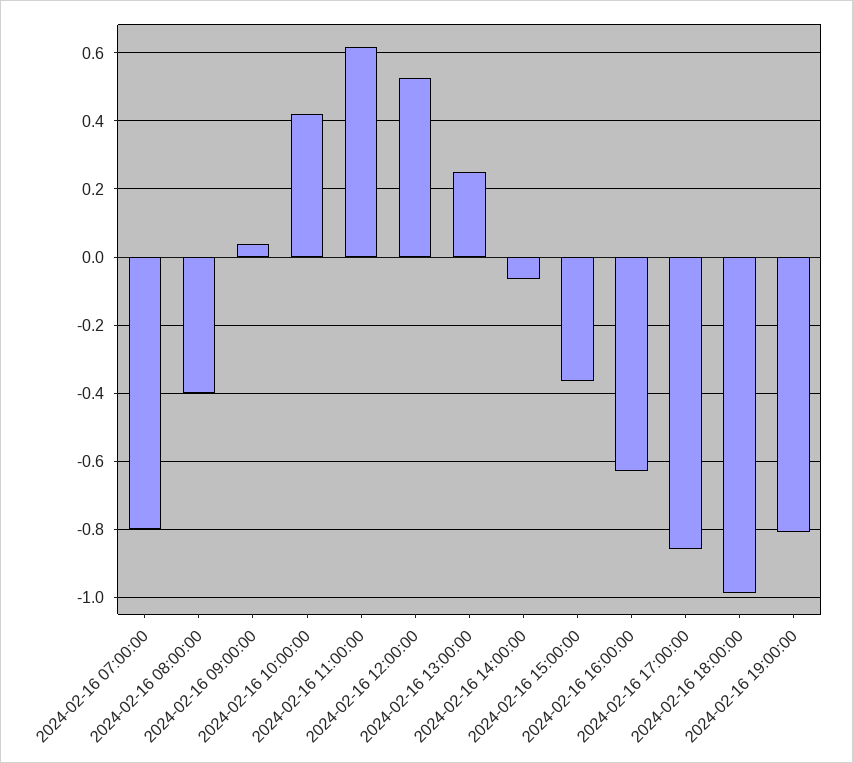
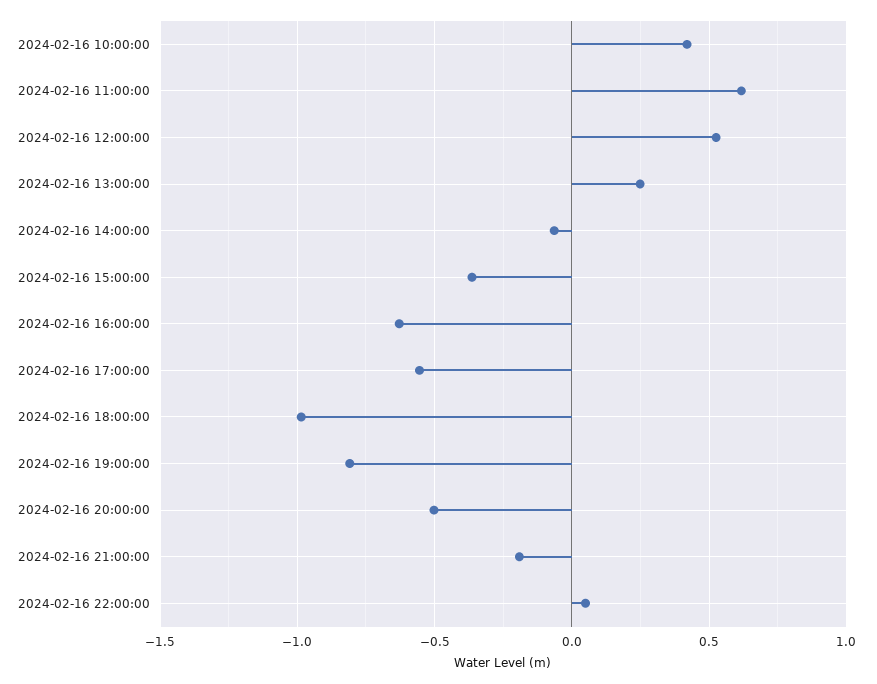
2024-02-16 07:00:00: -0.8 -> none
2024-02-16 08:00:00: -0.4 -> none
2024-02-16 09:00:00: 0.04 -> none
2024-02-16 17:00:00: -0.86 -> -0.55
2024-02-16 20:00:00: none -> -0.5
2024-02-16 21:00:00: none -> -0.2
2024-02-16 22:00:00: none -> 0.05

